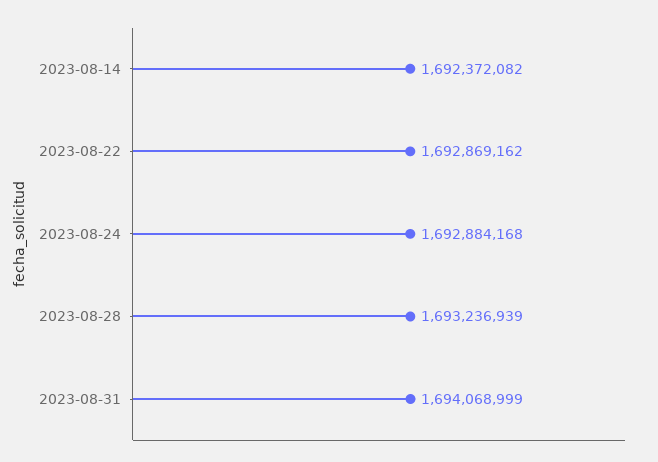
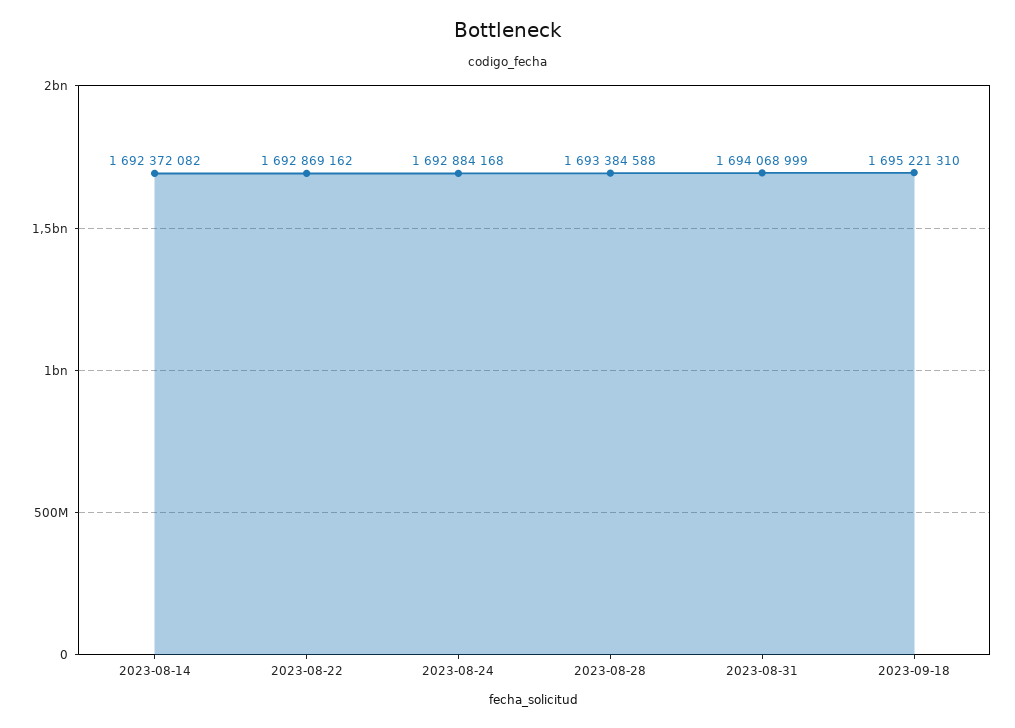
2023-08-28: 1693236939 -> 1693384588
2023-09-18: none -> 1695221310

